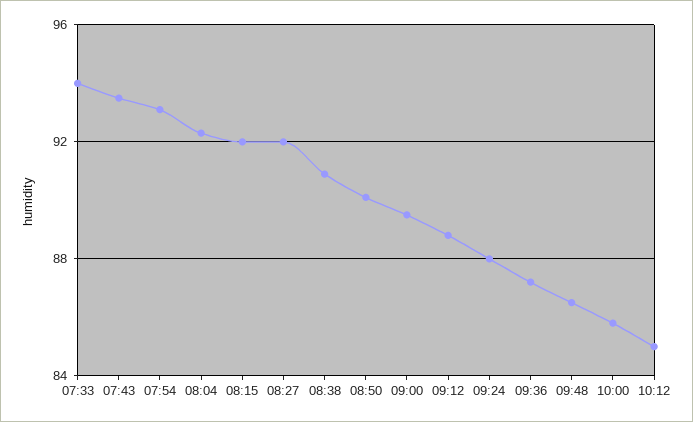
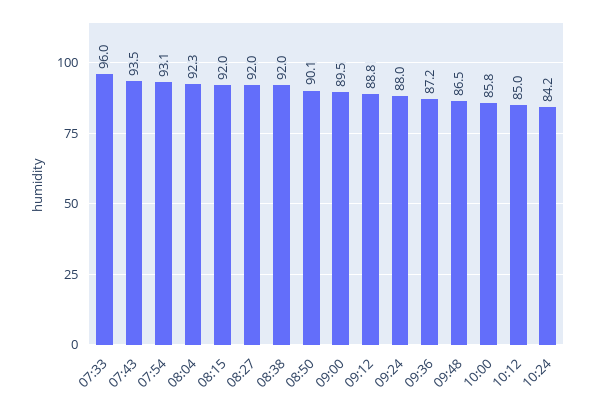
07:33: 94 -> 96
08:38: 91 -> 92
10:24: none -> 84.2

